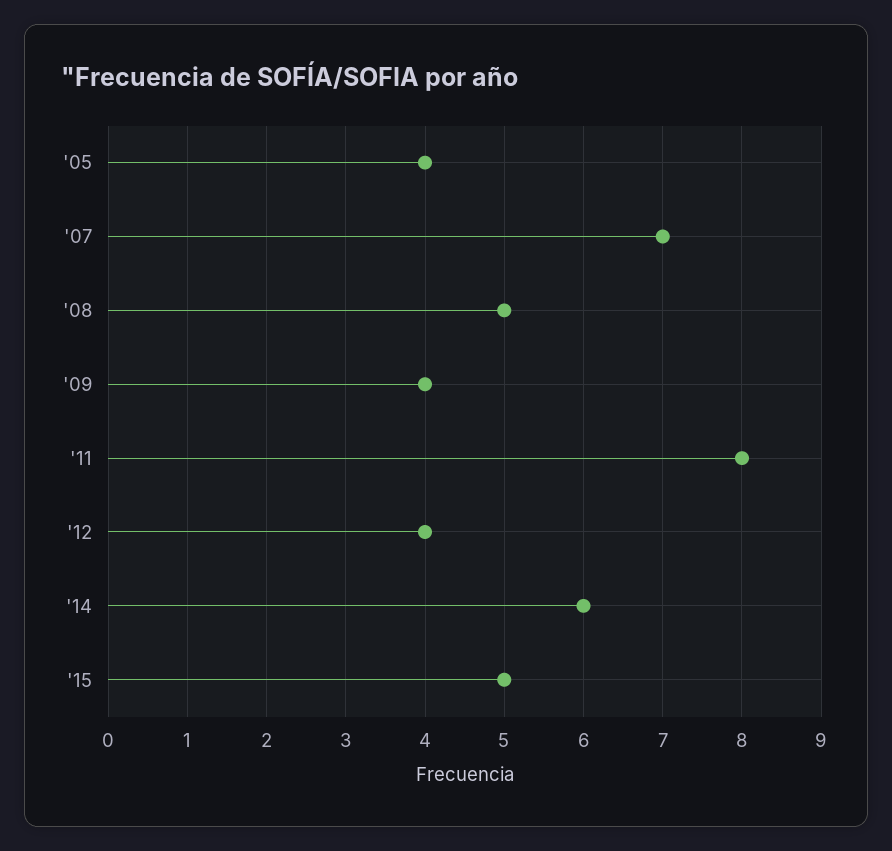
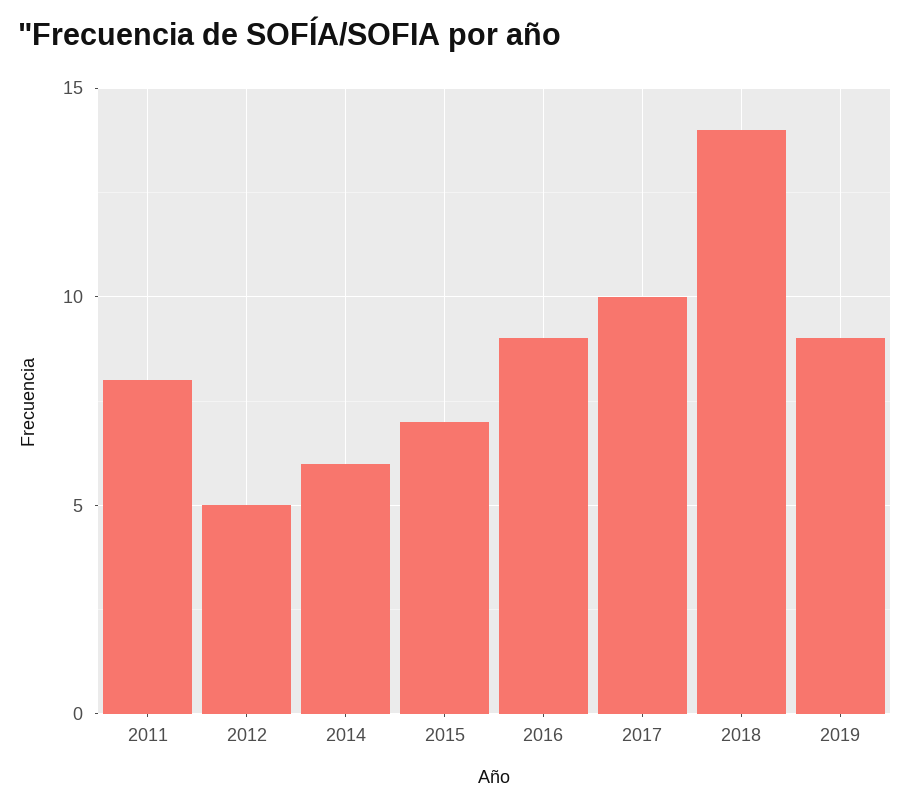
'05: 4 -> none
'07: 7 -> none
'08: 5 -> none
'09: 4 -> none
'12: 4 -> 5
'15: 5 -> 7
2016: none -> 9
2017: none -> 10
2018: none -> 14
2019: none -> 9

